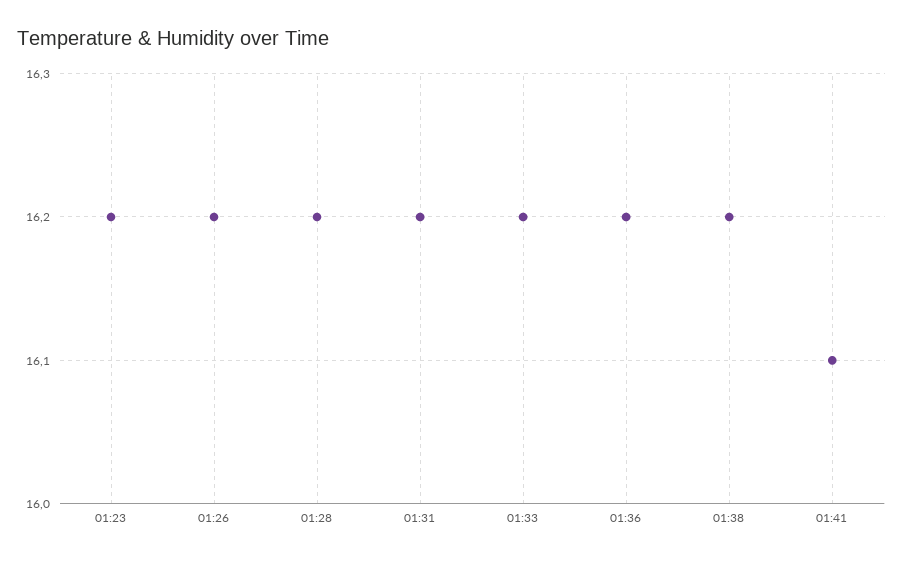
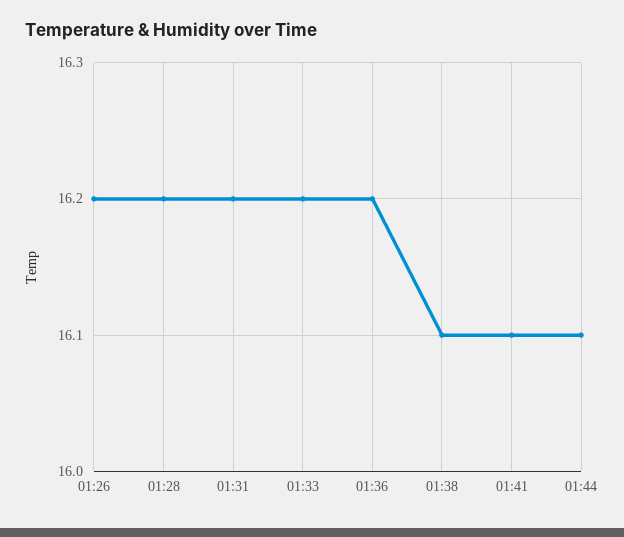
01:23: 16.2 -> none
01:38: 16.2 -> 16.1
01:44: none -> 16.1

